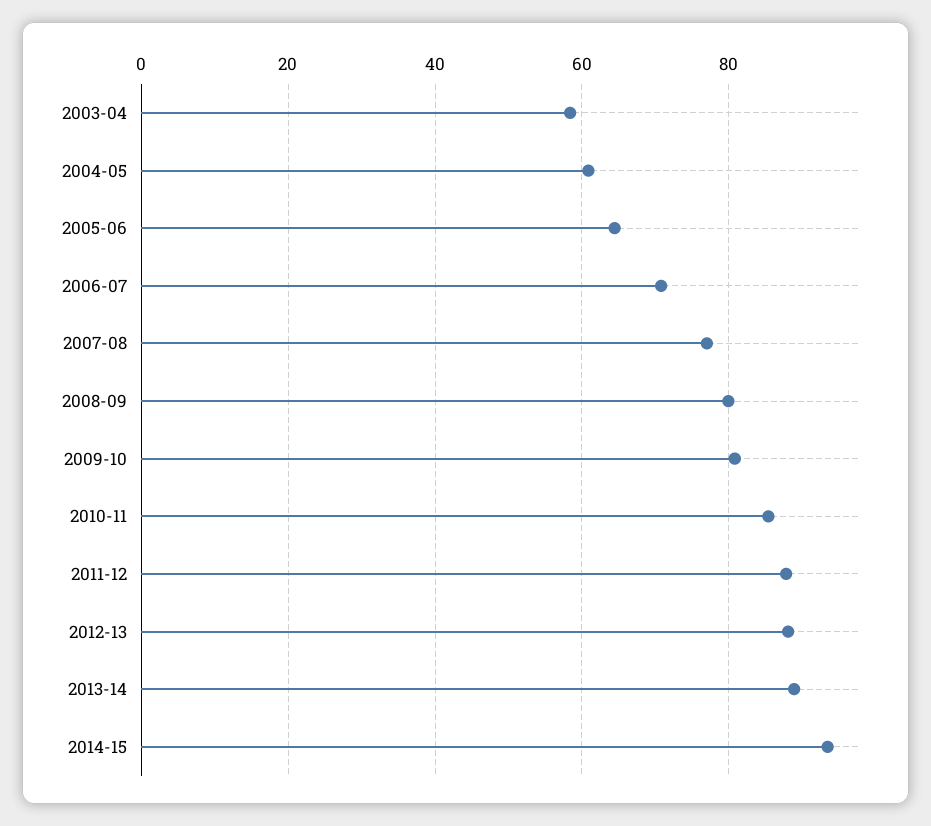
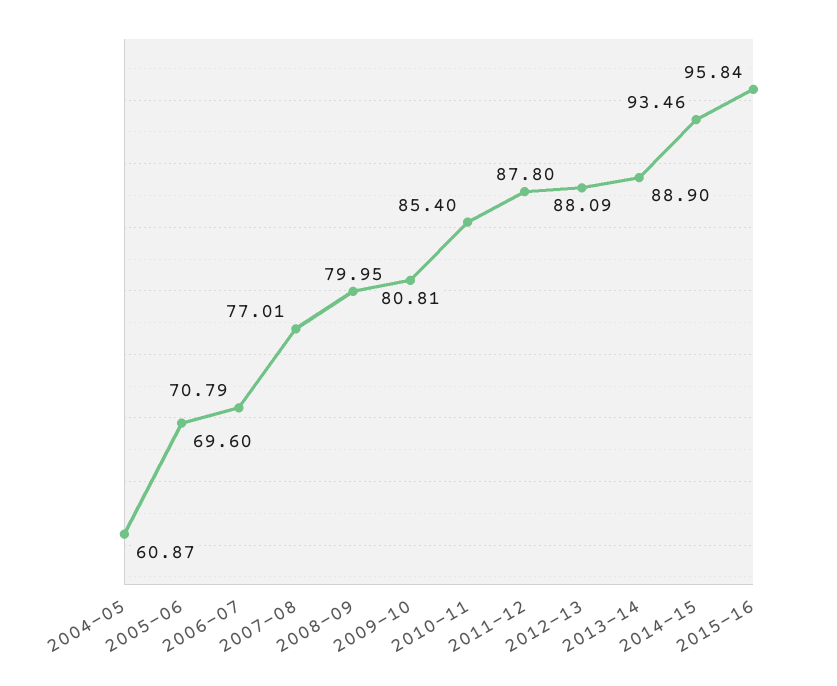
2003-04: 58 -> none
2005-06: 64 -> 69.6
2015-16: none -> 95.84

